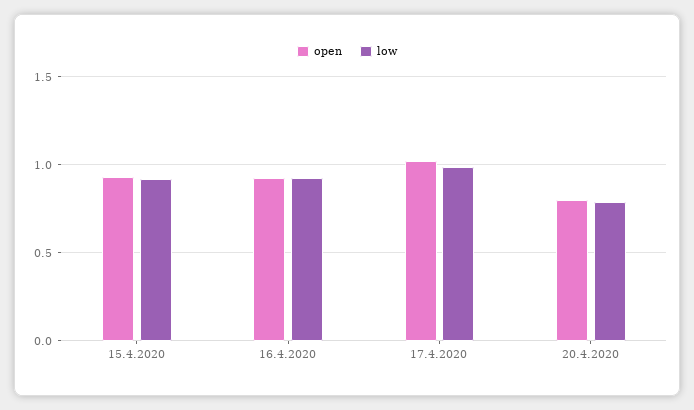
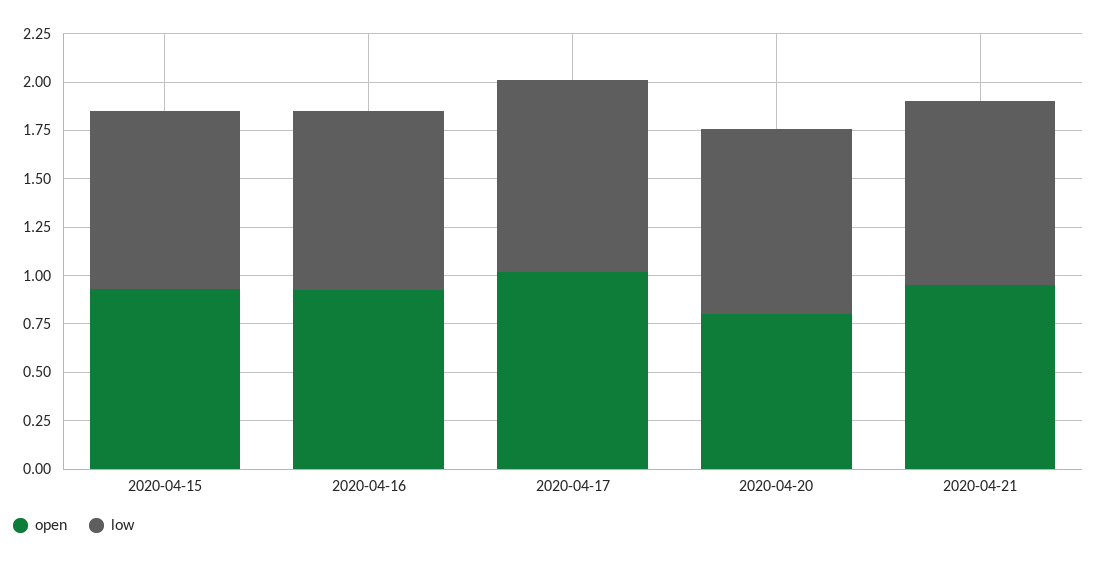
low, 20.4.2020: 0.8 -> 0.95
open, 2020-04-21: none -> 0.95
low, 2020-04-21: none -> 0.95

